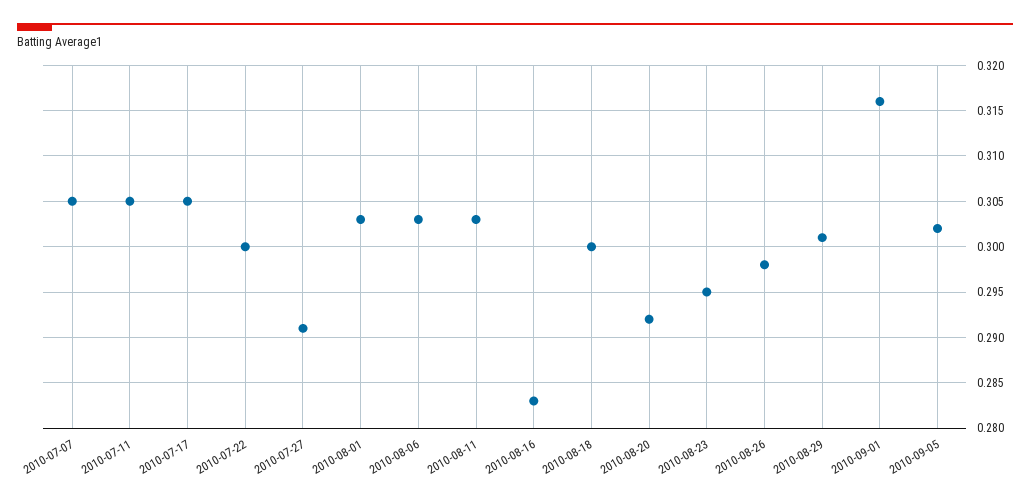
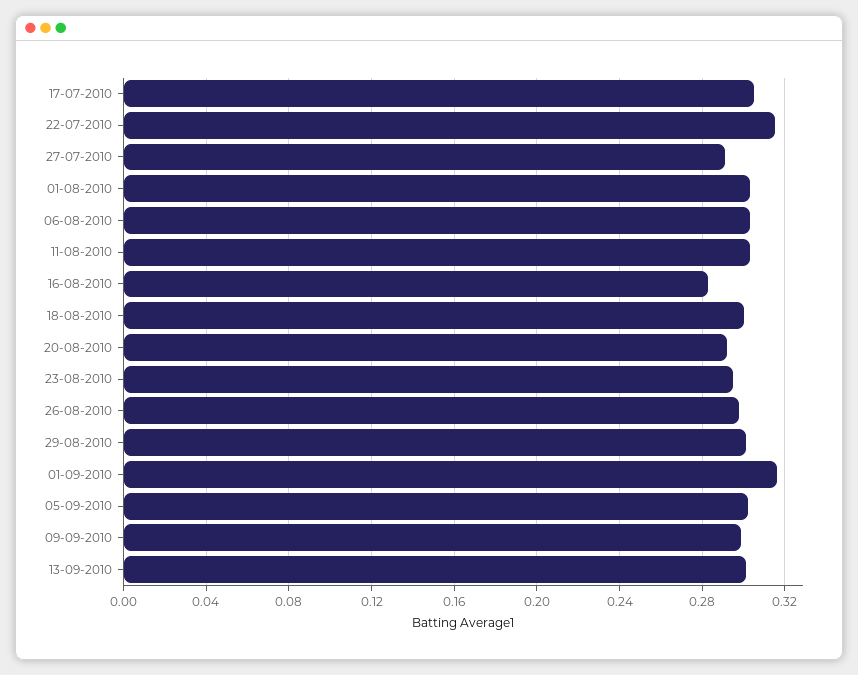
2010-07-07: 0.305 -> none
2010-07-11: 0.305 -> none
2010-07-22: 0.3 -> 0.315
09-09-2010: none -> 0.3
13-09-2010: none -> 0.3

